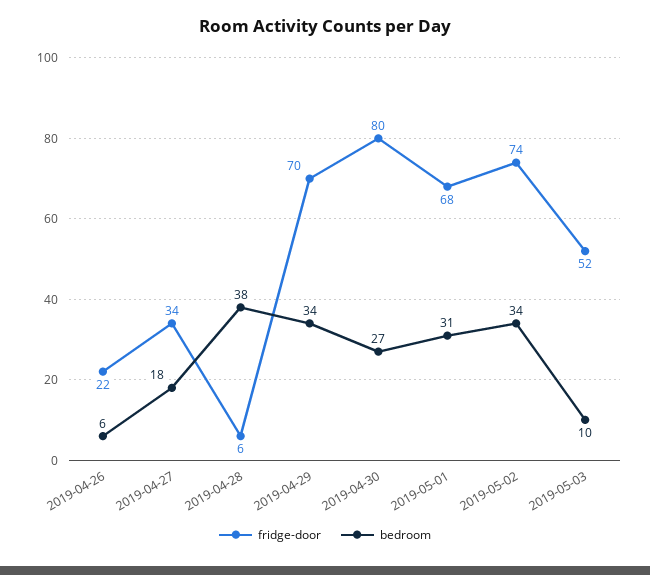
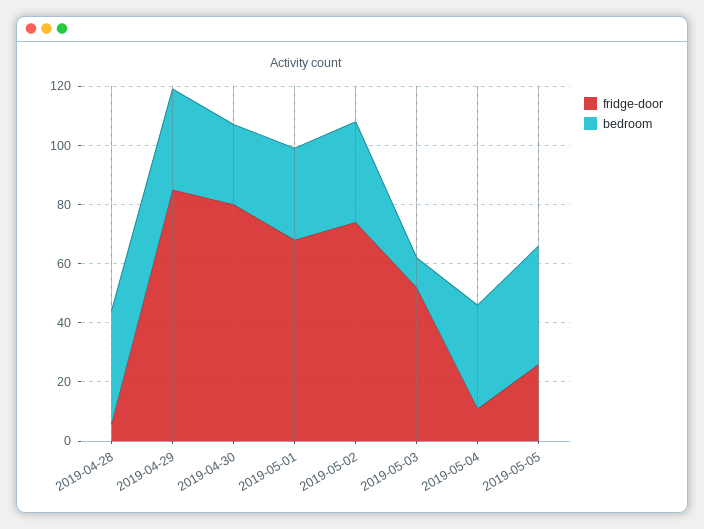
fridge-door, 2019-04-26: 22 -> none
bedroom, 2019-04-26: 6 -> none
fridge-door, 2019-04-27: 34 -> none
bedroom, 2019-04-27: 18 -> none
fridge-door, 2019-04-29: 70 -> 85
fridge-door, 2019-05-04: none -> 10
bedroom, 2019-05-04: none -> 35
fridge-door, 2019-05-05: none -> 25
bedroom, 2019-05-05: none -> 40

